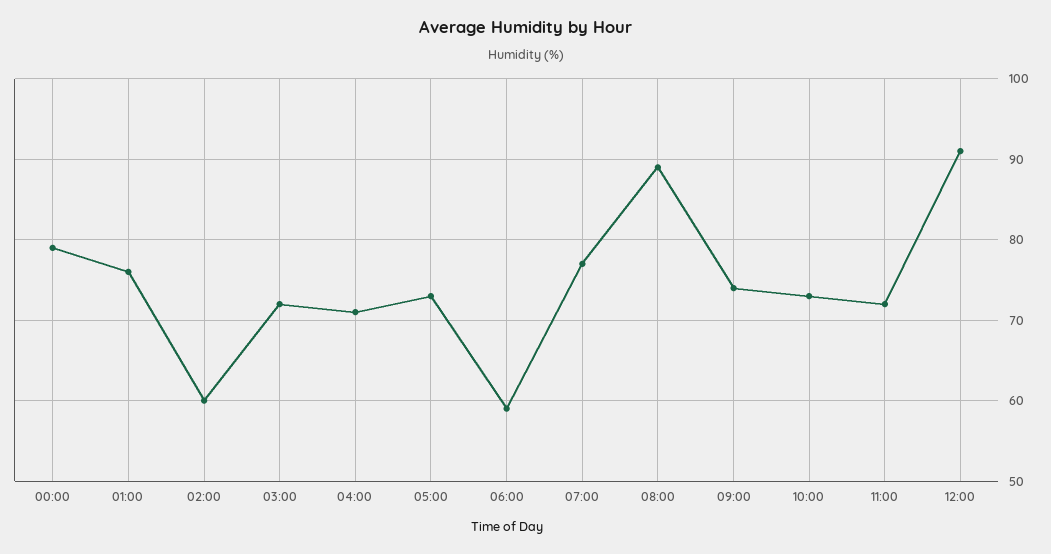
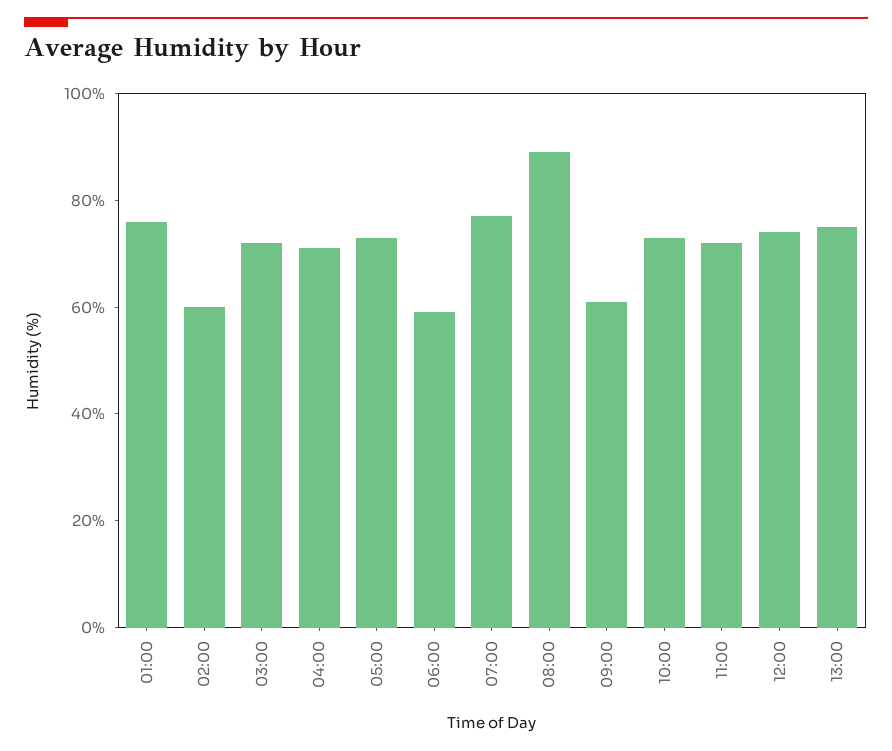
00:00: 79 -> none
09:00: 74 -> 60
12:00: 91 -> 75
13:00: none -> 75

